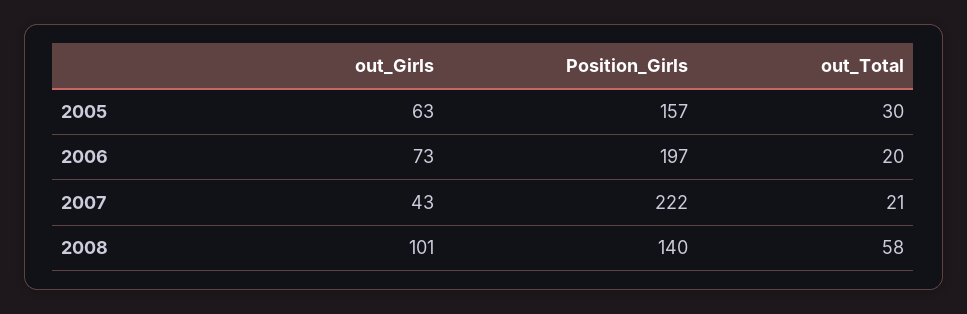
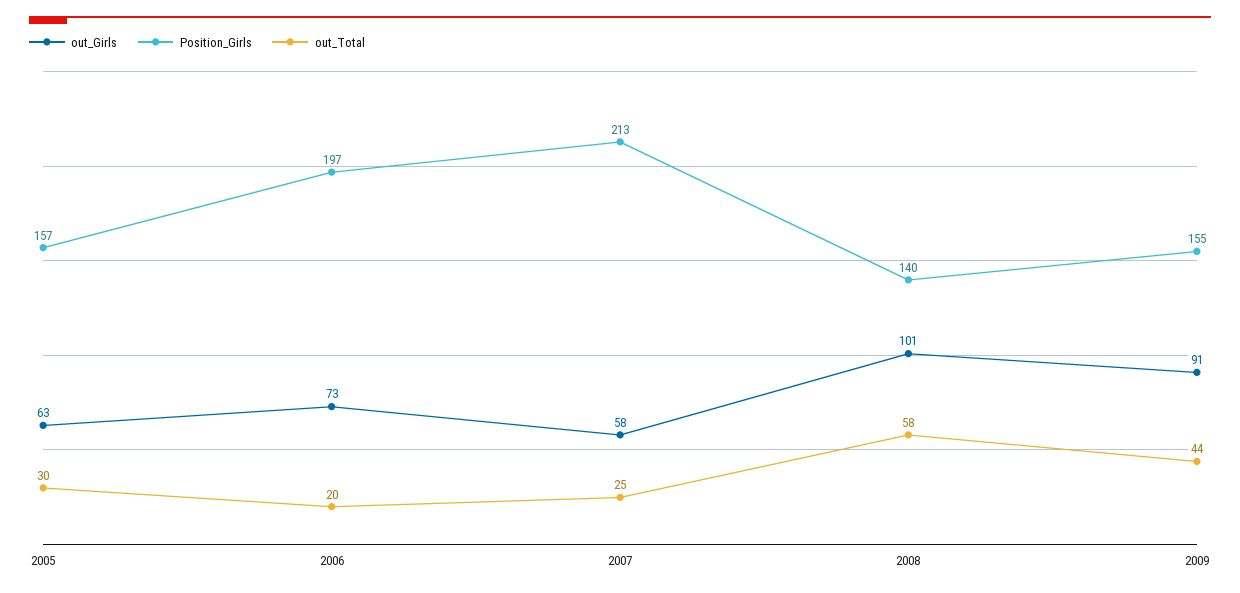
out_Girls, 2007: 43 -> 58
Position_Girls, 2007: 222 -> 213
out_Total, 2007: 21 -> 25
out_Girls, 2009: none -> 91
Position_Girls, 2009: none -> 155
out_Total, 2009: none -> 44

